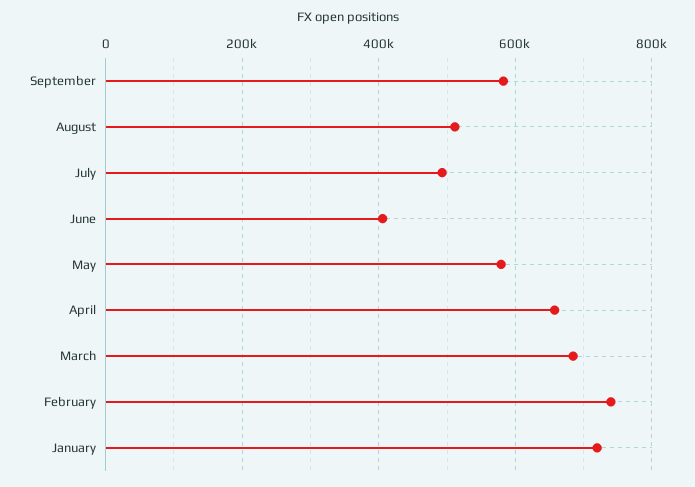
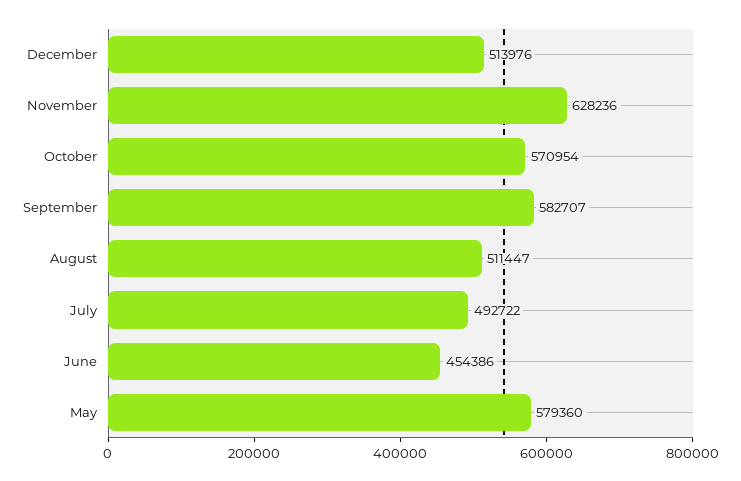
June: 400000 -> 454386
April: 660000 -> none
March: 680000 -> none
February: 740000 -> none
January: 720000 -> none
December: none -> 513976
November: none -> 628236
October: none -> 570954

